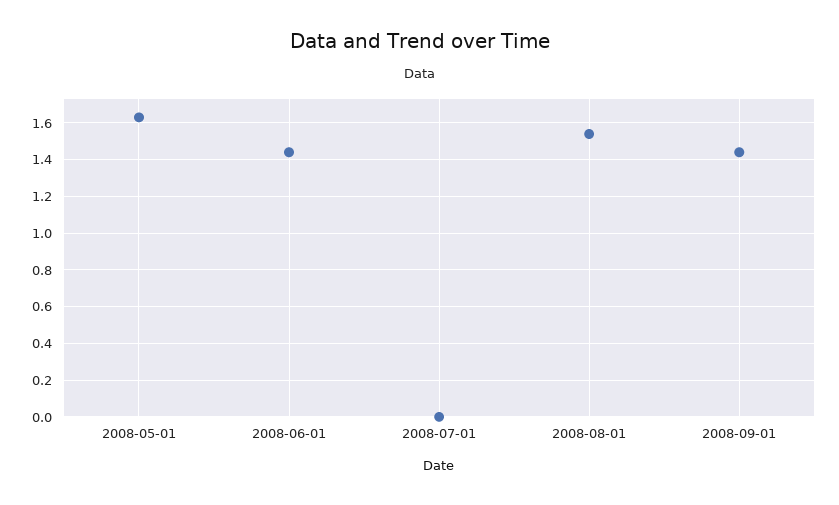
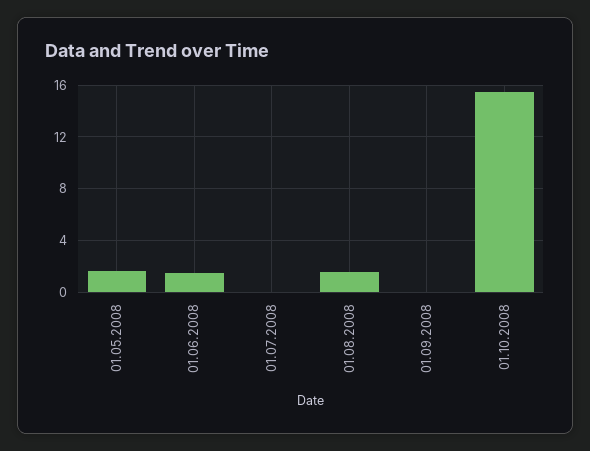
2008-09-01: 1.45 -> 0
01.10.2008: none -> 15.5

